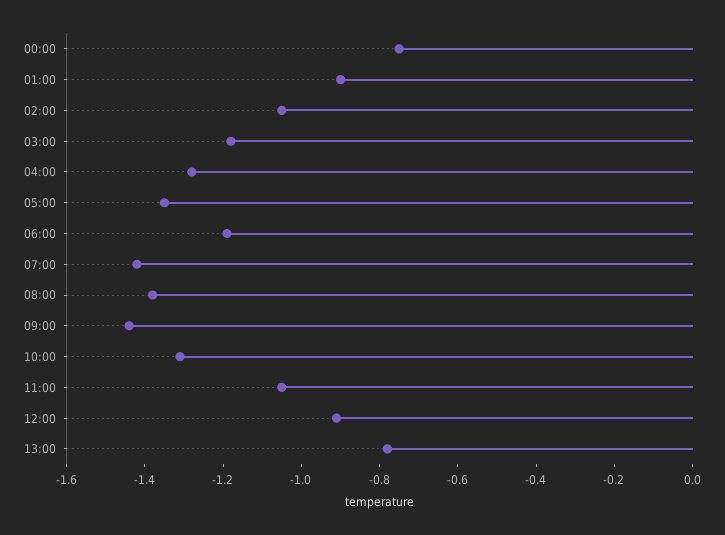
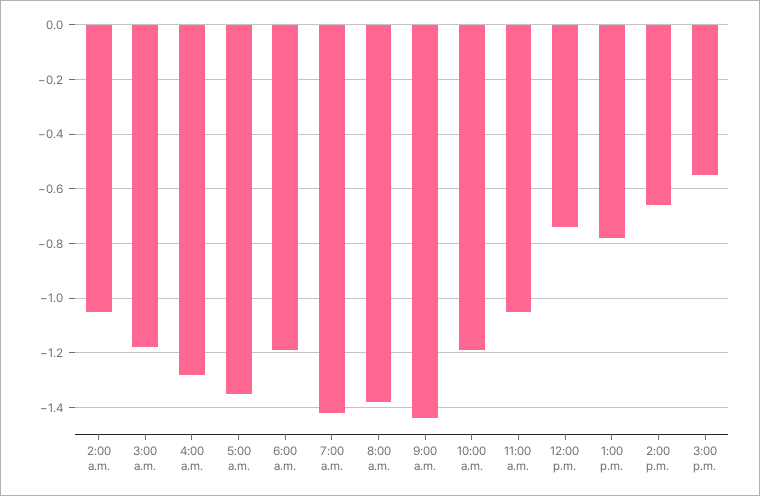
00:00: -0.75 -> none
01:00: -0.9 -> none
10:00: -1.3 -> -1.2
12:00: -0.9 -> -0.75
2:00 p.m.: none -> -0.65
3:00 p.m.: none -> -0.55

